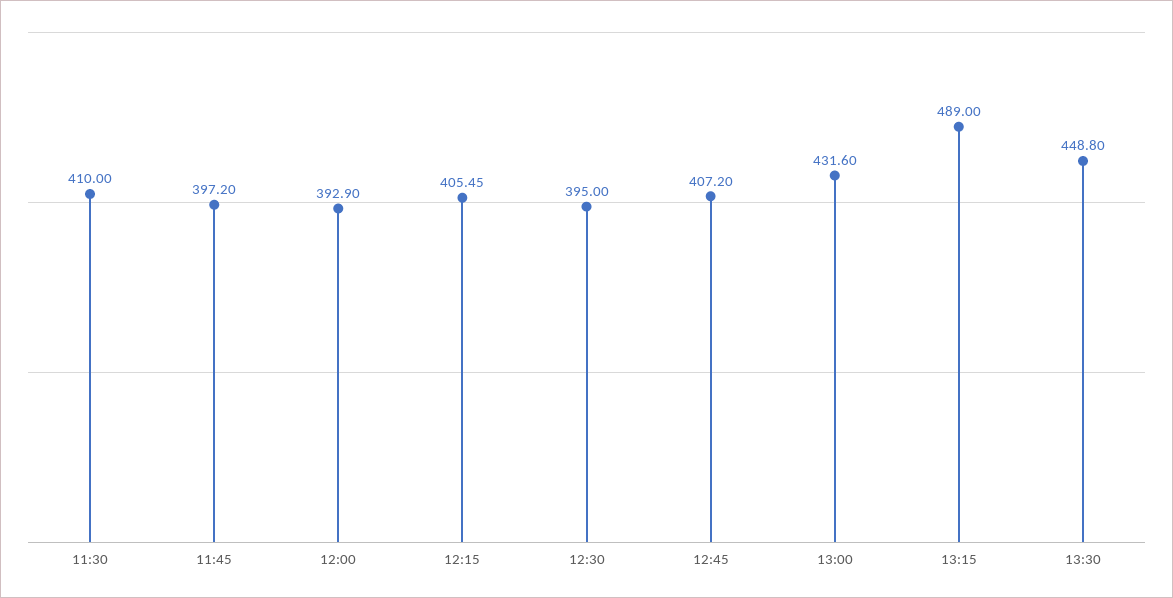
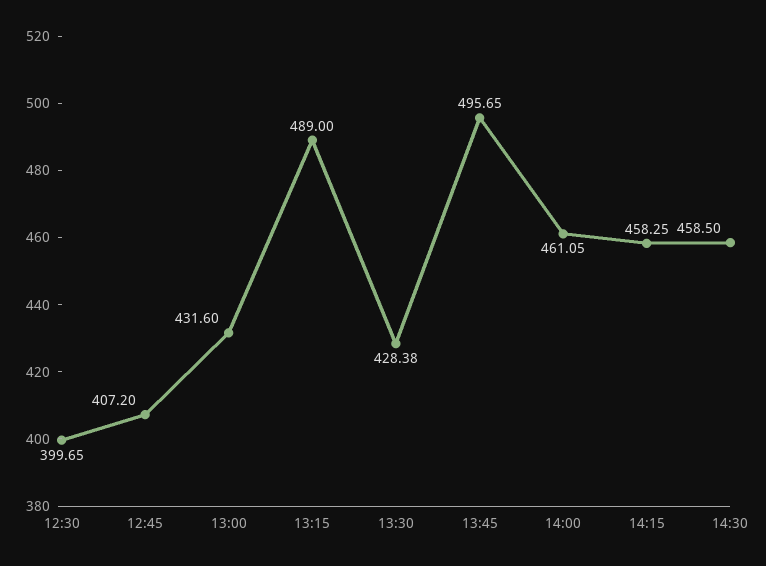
11:30: 410 -> none
11:45: 397.2 -> none
12:00: 392.9 -> none
12:15: 405.45 -> none
12:30: 395 -> 399.65
13:30: 448.8 -> 428.38
13:45: none -> 495.65
14:00: none -> 461.05
14:15: none -> 458.25
14:30: none -> 458.5

